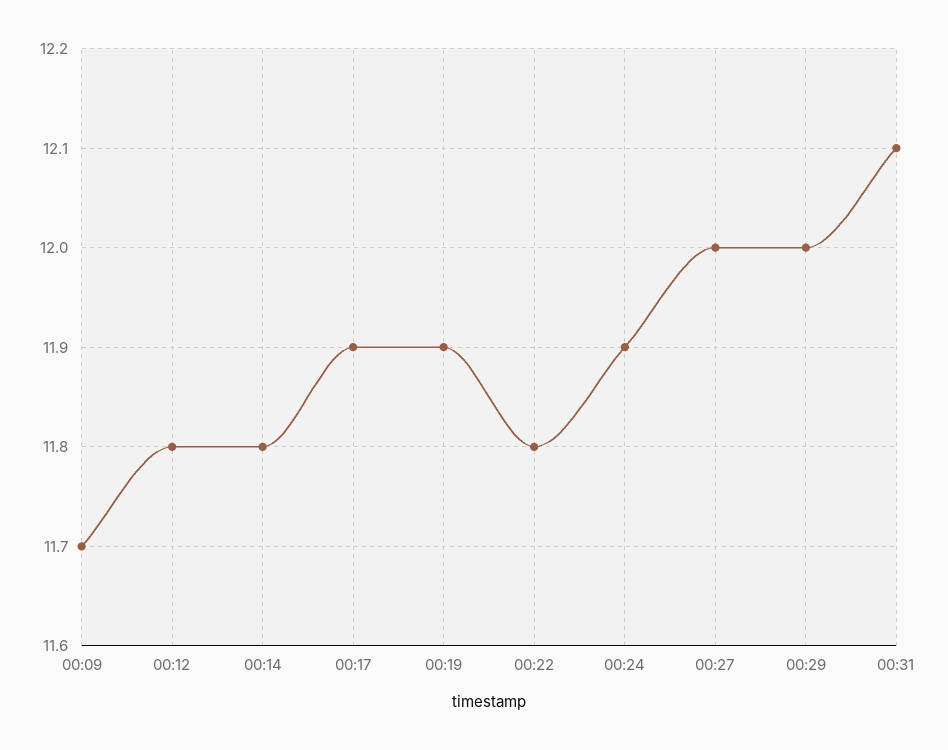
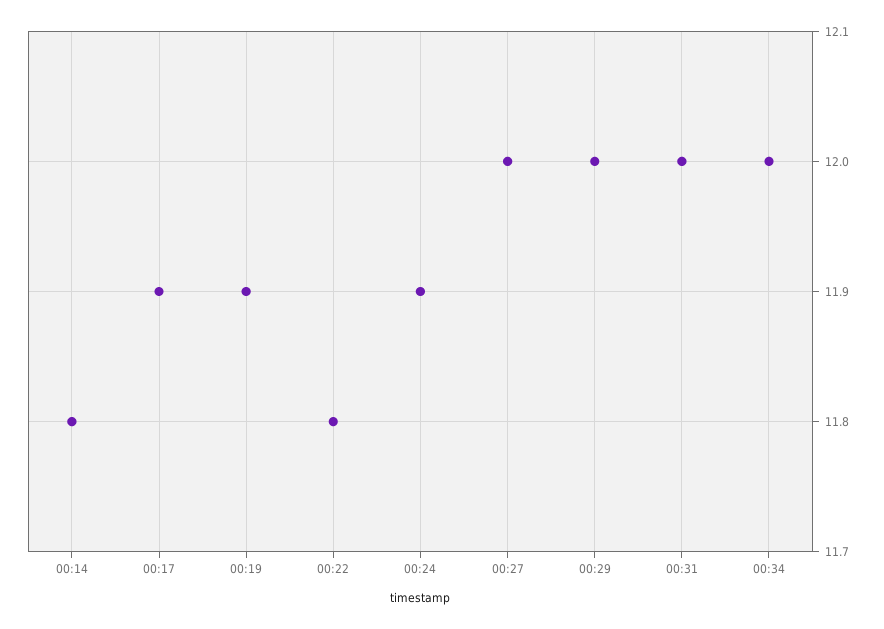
00:09: 11.7 -> none
00:12: 11.8 -> none
00:31: 12.1 -> 12
00:34: none -> 12

